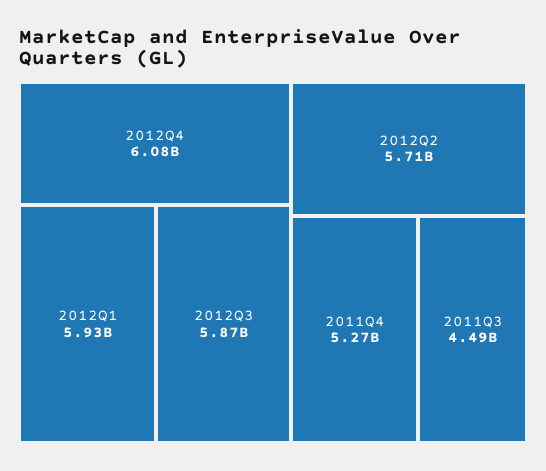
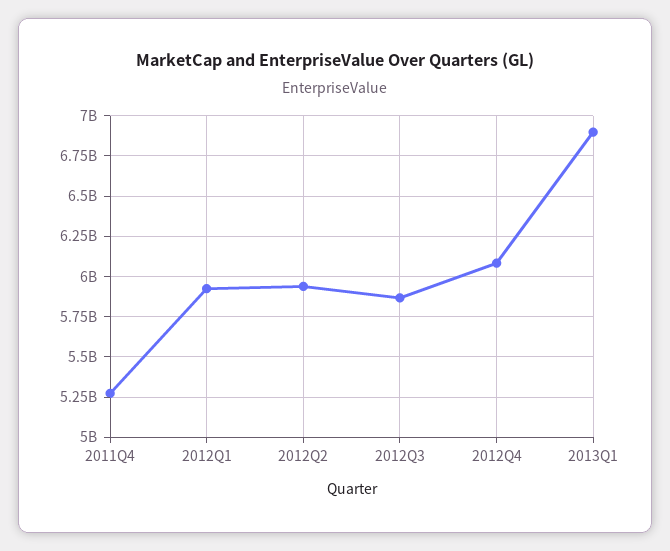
2012Q2: 5710000000 -> 5950000000
2011Q3: 4490000000 -> none
2013Q1: none -> 6900000000

